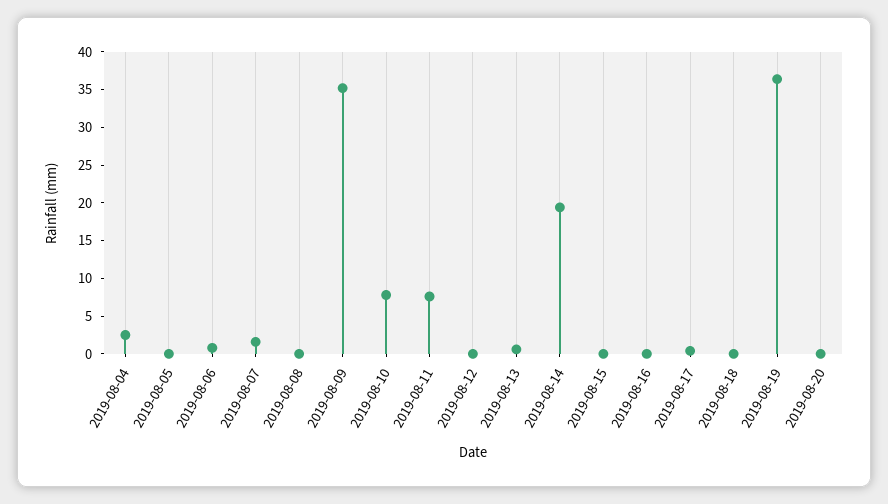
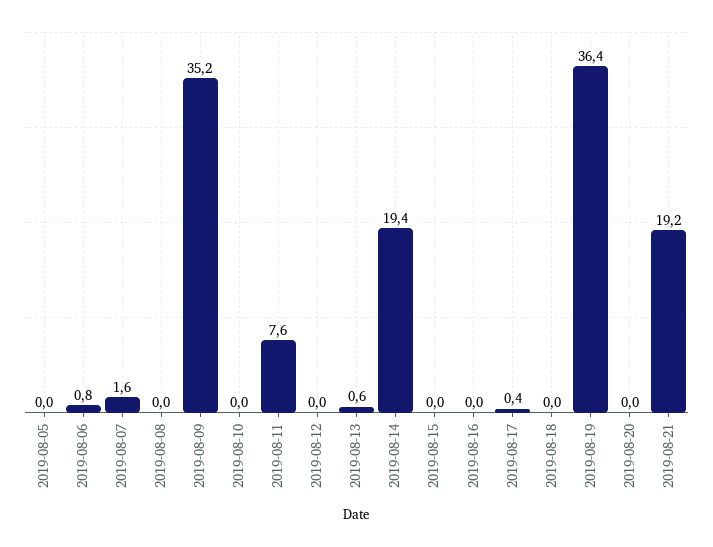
2019-08-04: 2.5 -> none
2019-08-10: 7.5 -> 0
2019-08-21: none -> 19.2

